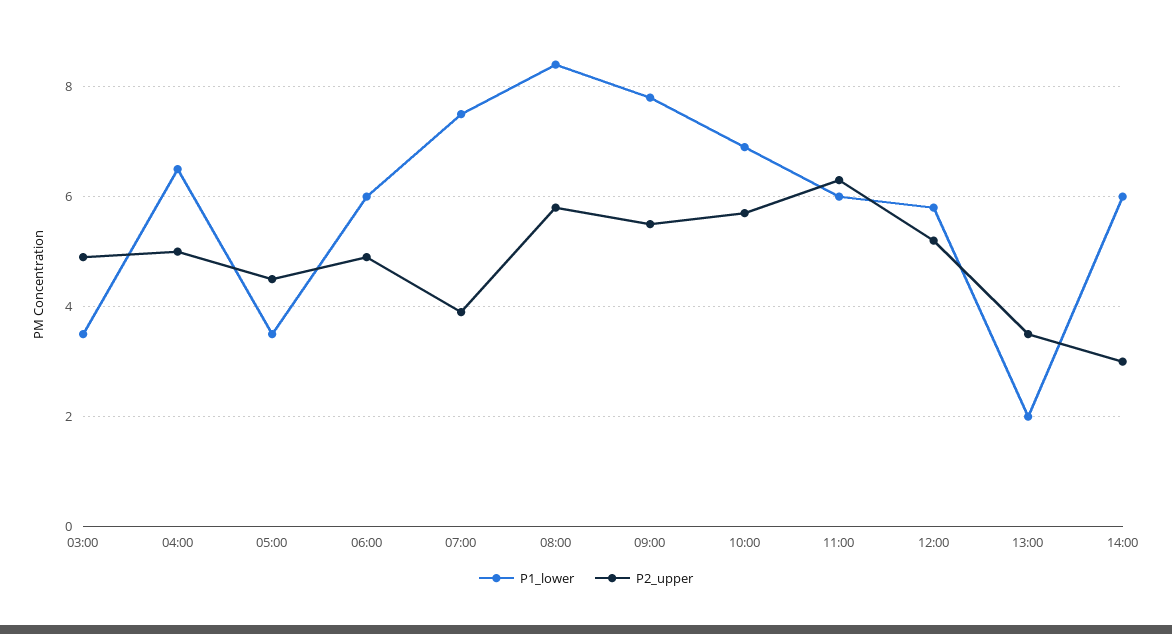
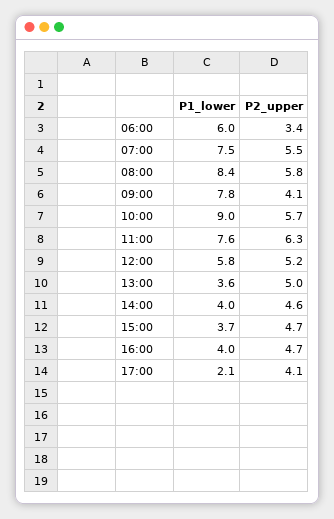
P1_lower, 03:00: 3.5 -> none
P2_upper, 03:00: 5 -> none
P1_lower, 04:00: 6.5 -> none
P2_upper, 04:00: 5 -> none
P1_lower, 05:00: 3.5 -> none
P2_upper, 05:00: 4.5 -> none
P2_upper, 06:00: 5 -> 3.4
P2_upper, 07:00: 4 -> 5.5
P2_upper, 09:00: 5.5 -> 4.1
P1_lower, 10:00: 7 -> 9
P1_lower, 11:00: 6 -> 7.6
P1_lower, 13:00: 2 -> 3.6
P2_upper, 13:00: 3.5 -> 5
P1_lower, 14:00: 6 -> 4
P2_upper, 14:00: 3 -> 4.6
P1_lower, 15:00: none -> 3.7
P2_upper, 15:00: none -> 4.7
P1_lower, 16:00: none -> 4
P2_upper, 16:00: none -> 4.7
P1_lower, 17:00: none -> 2.1
P2_upper, 17:00: none -> 4.1

